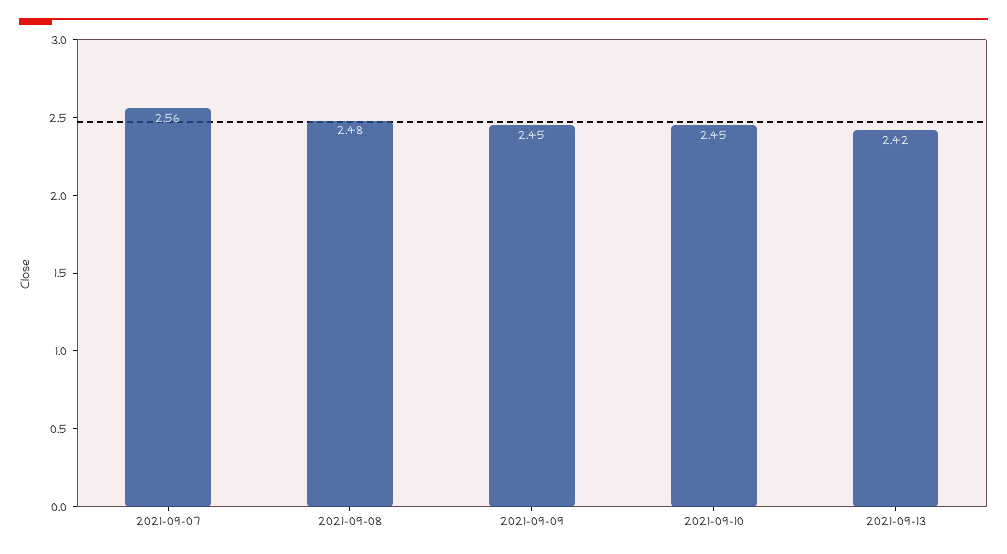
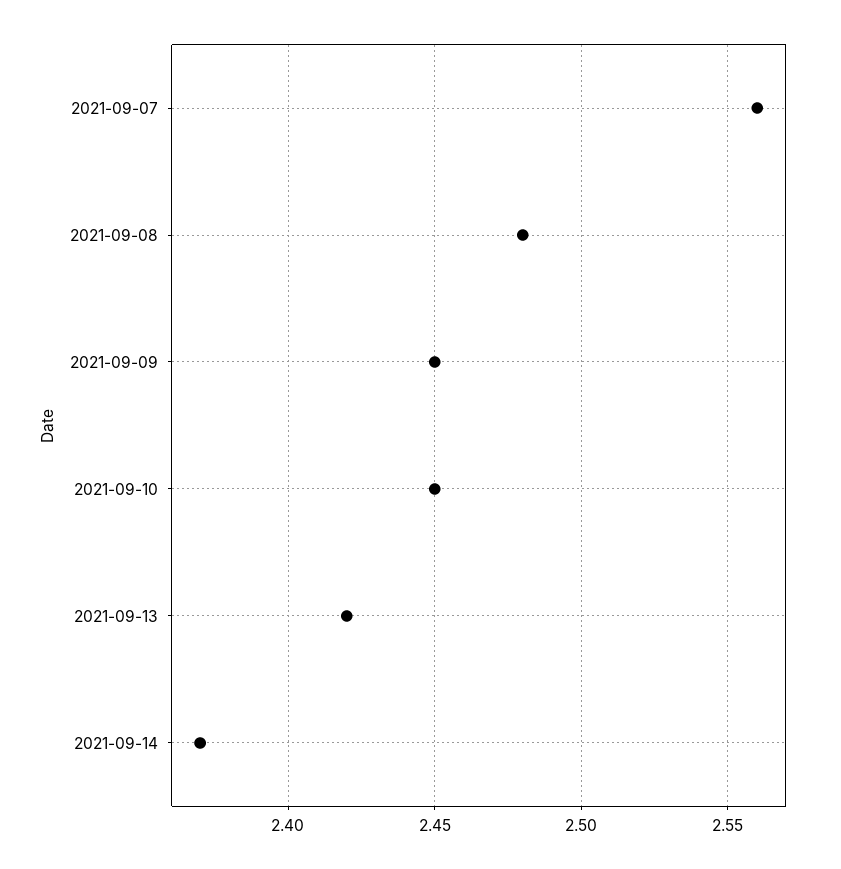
2021-09-14: none -> 2.37

